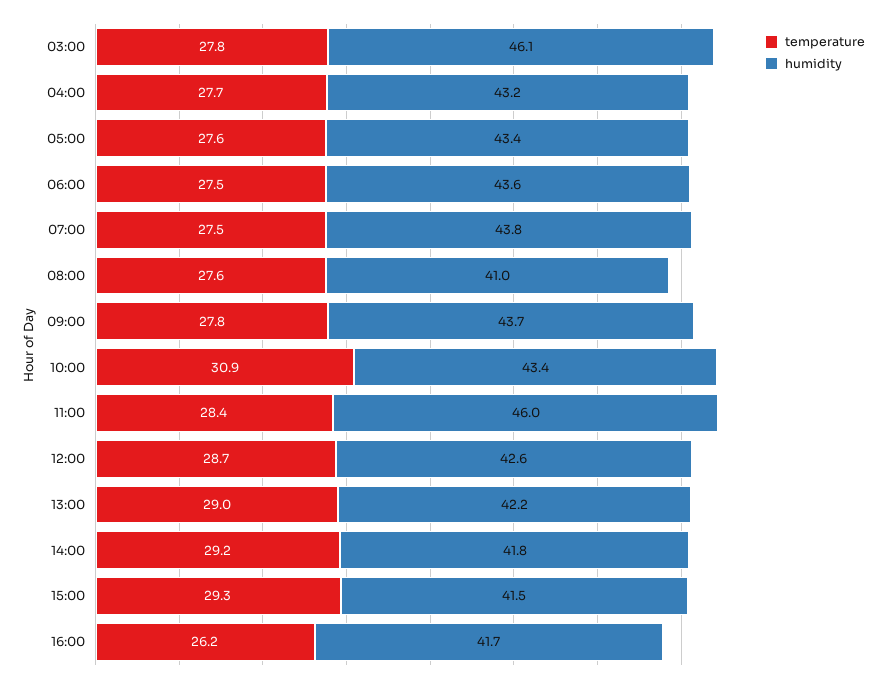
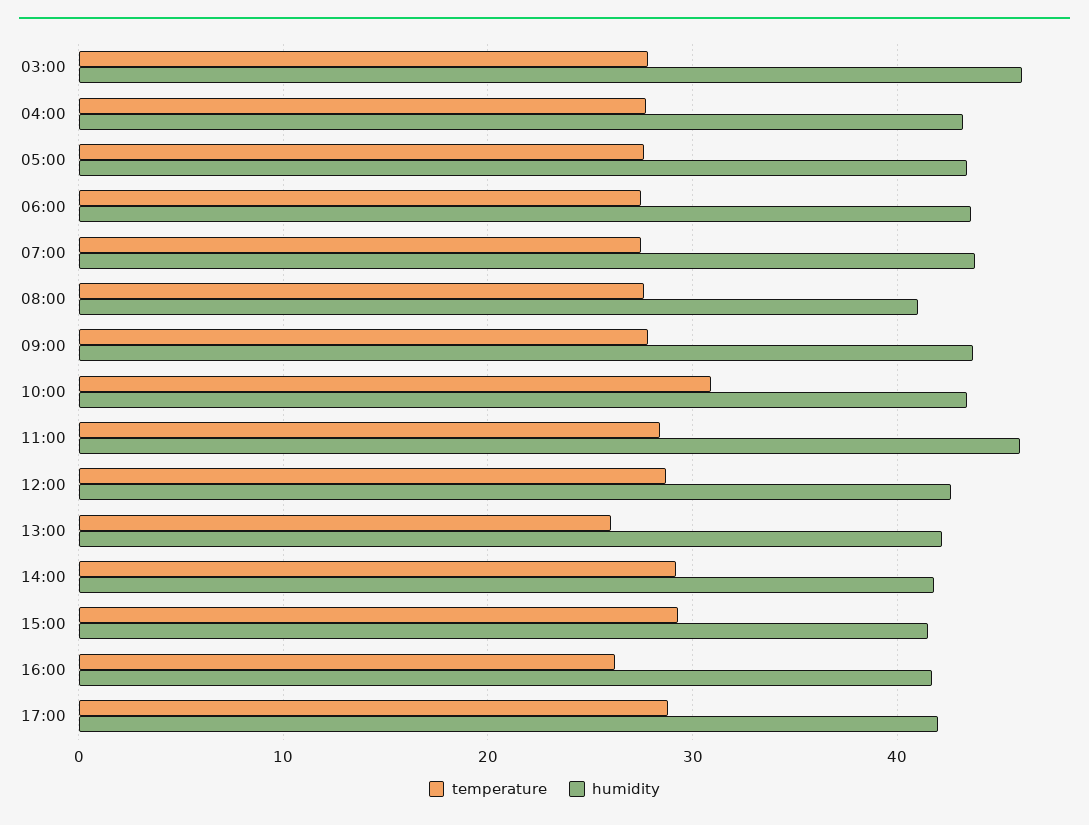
temperature, 13:00: 29 -> 26
temperature, 17:00: none -> 29
humidity, 17:00: none -> 42

